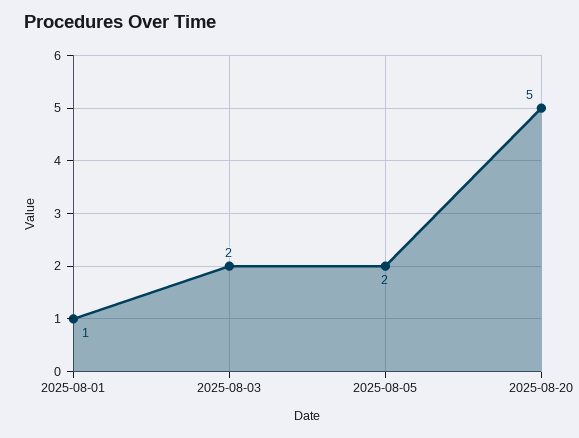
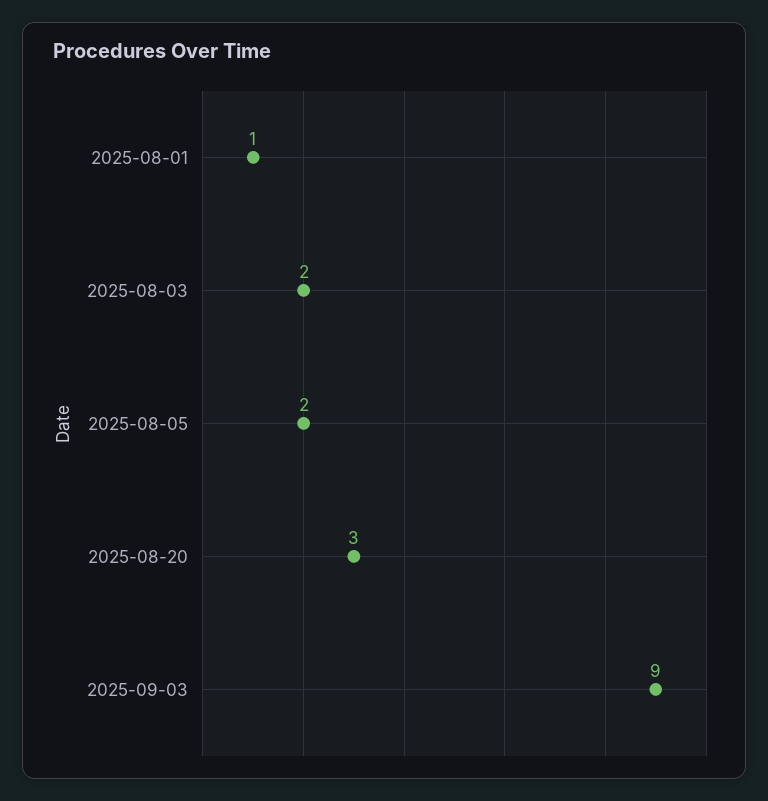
2025-08-20: 5 -> 3
2025-09-03: none -> 9

